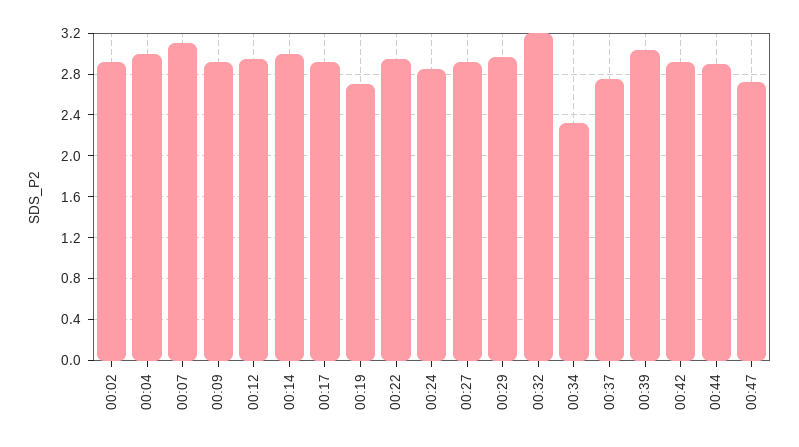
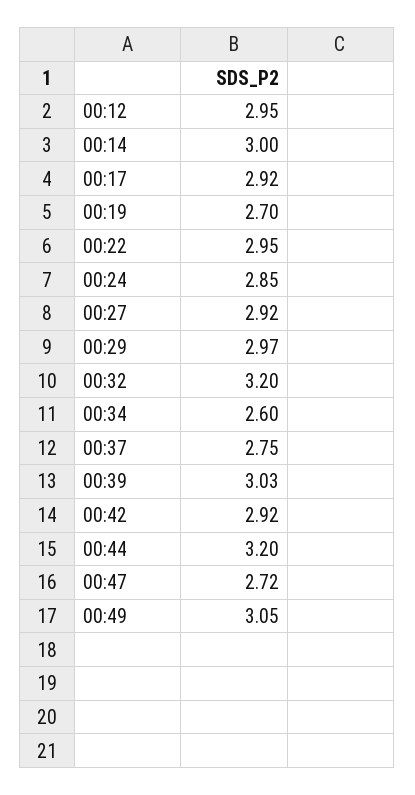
00:02: 2.9 -> none
00:04: 3 -> none
00:07: 3.1 -> none
00:09: 2.9 -> none
00:34: 2.3 -> 2.6
00:44: 2.9 -> 3.2
00:49: none -> 3.05

